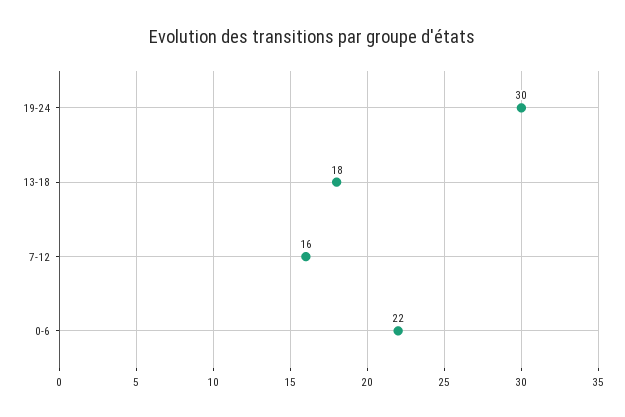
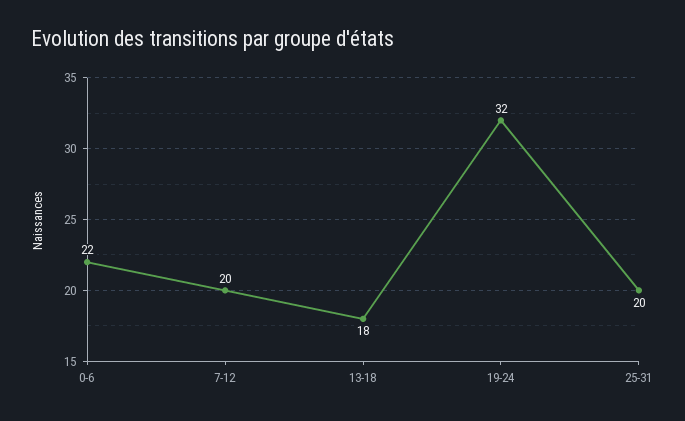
19-24: 30 -> 32
7-12: 16 -> 20
25-31: none -> 20

